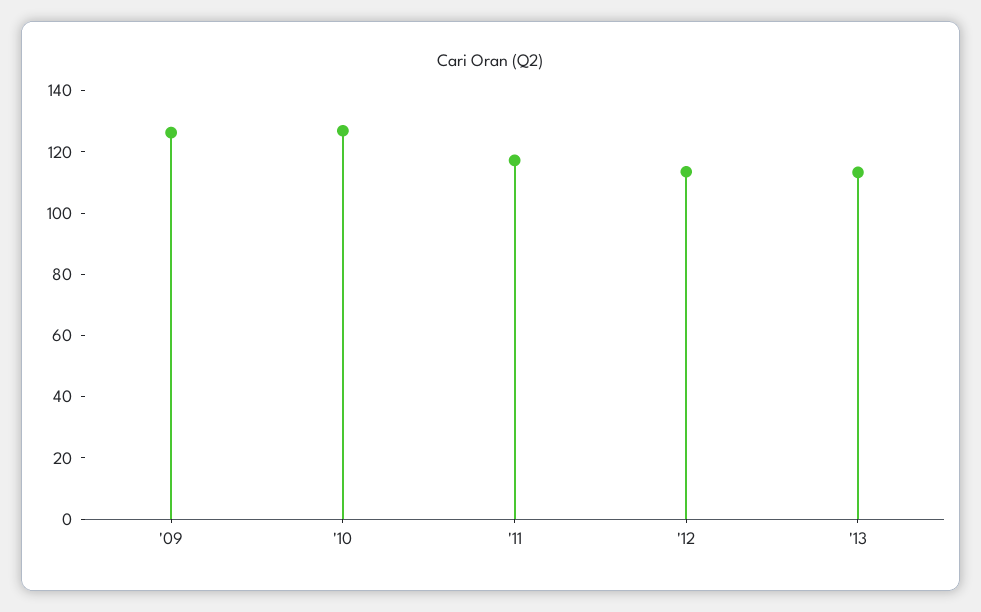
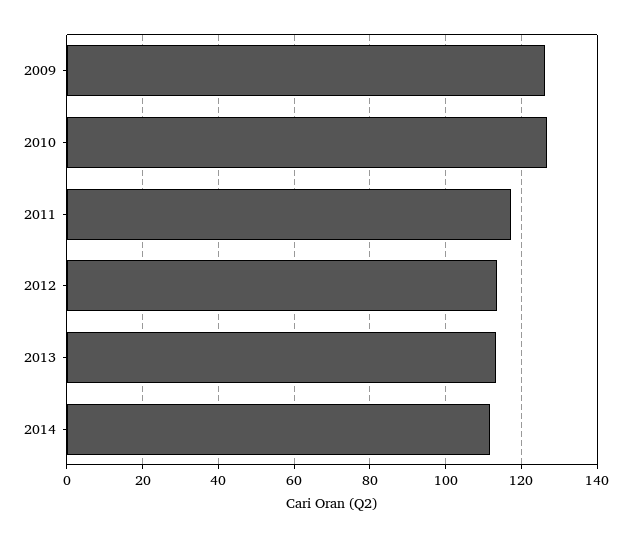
2014: none -> 112

